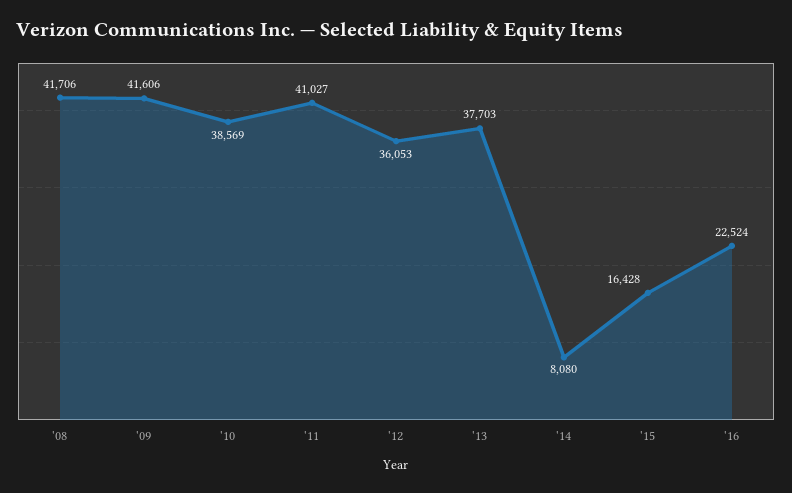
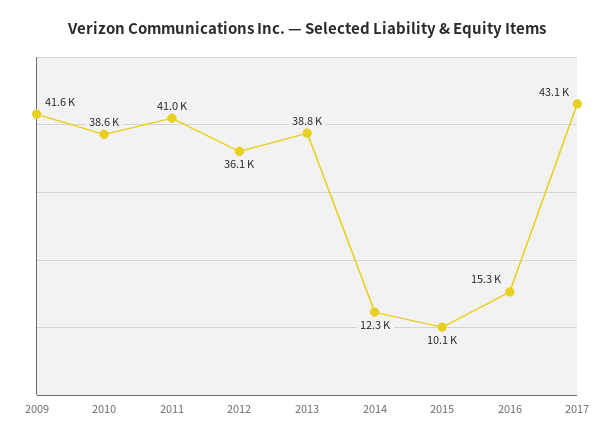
'08: 41706 -> none
'13: 37703 -> 38800
'14: 8080 -> 12300
'15: 16428 -> 10100
'16: 22524 -> 15300
2017: none -> 43100

